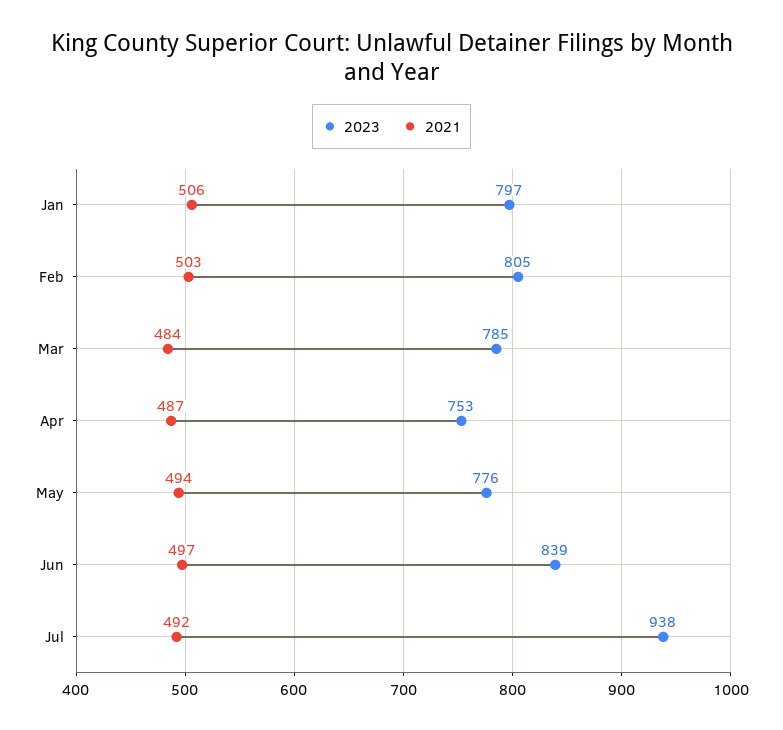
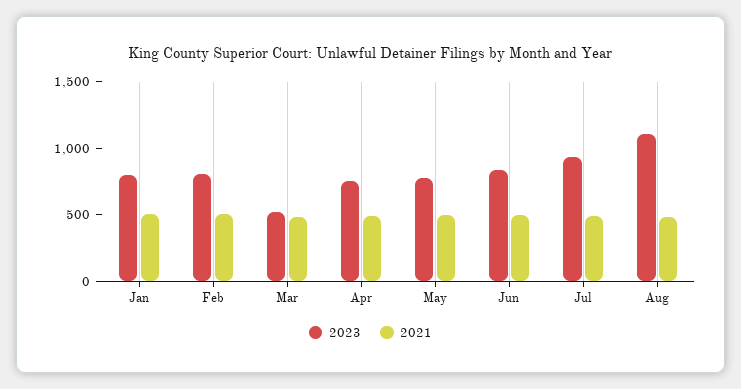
2023, Mar: 785 -> 500
2023, Aug: none -> 1100
2021, Aug: none -> 500

